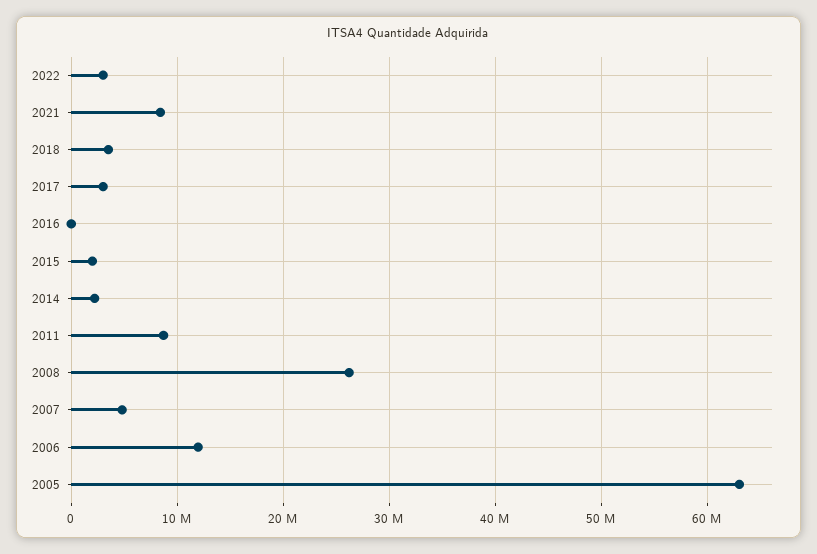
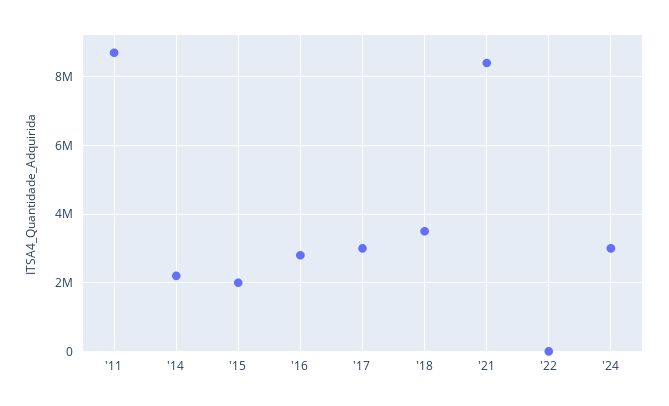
2022: 3000000 -> 0
2016: 0 -> 2800000
2008: 26000000 -> none
2007: 5000000 -> none
2006: 12000000 -> none
2005: 63000000 -> none
'24: none -> 3000000

